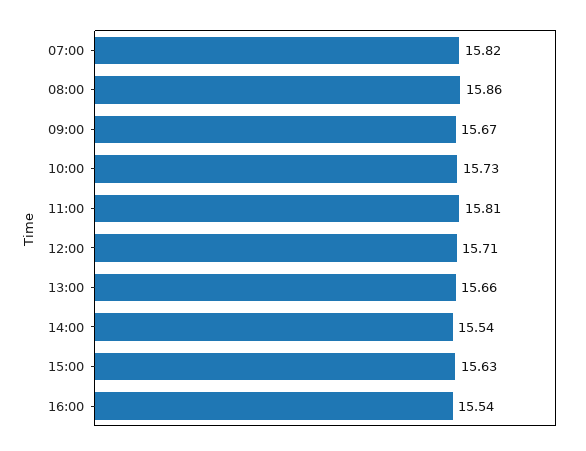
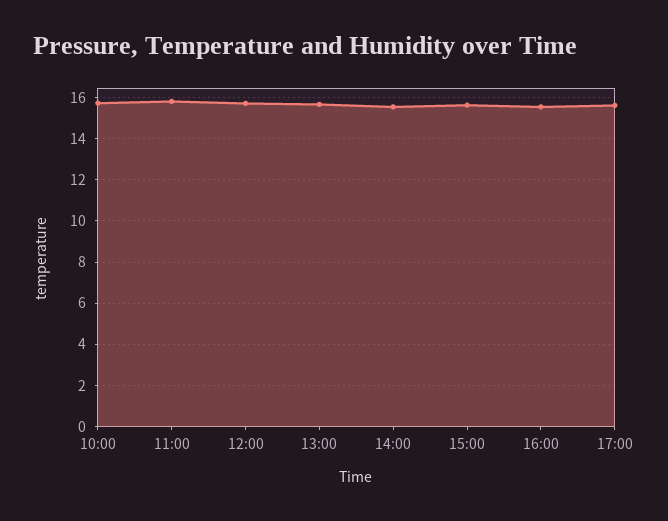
07:00: 15.82 -> none
08:00: 15.86 -> none
09:00: 15.67 -> none
17:00: none -> 15.5

